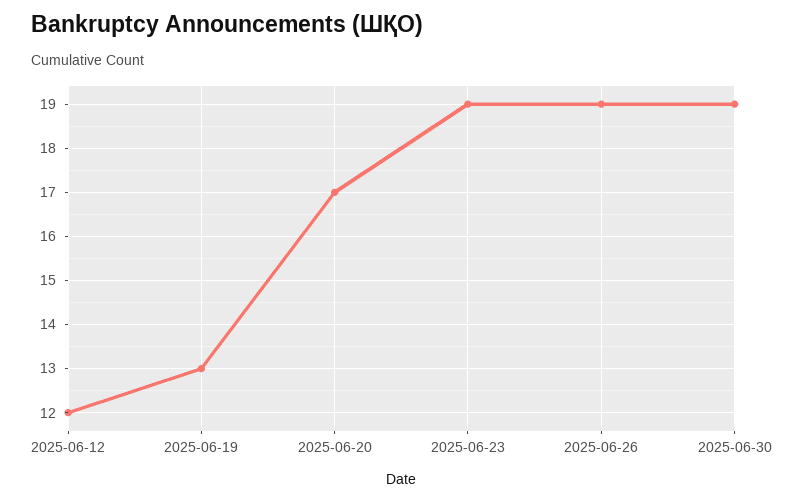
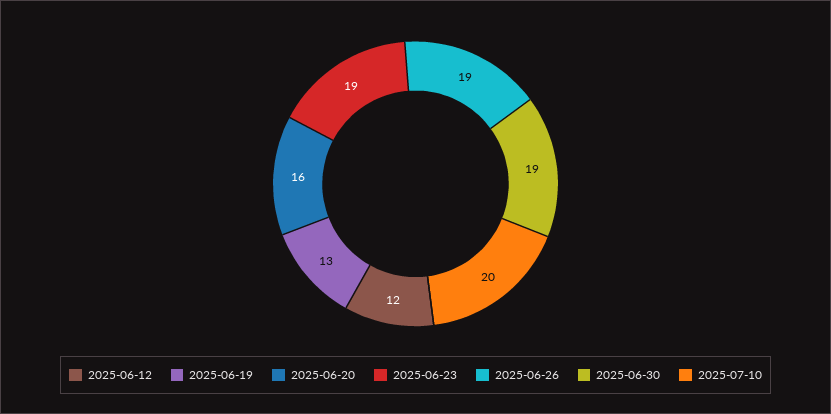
2025-06-20: 17 -> 16
2025-07-10: none -> 20

